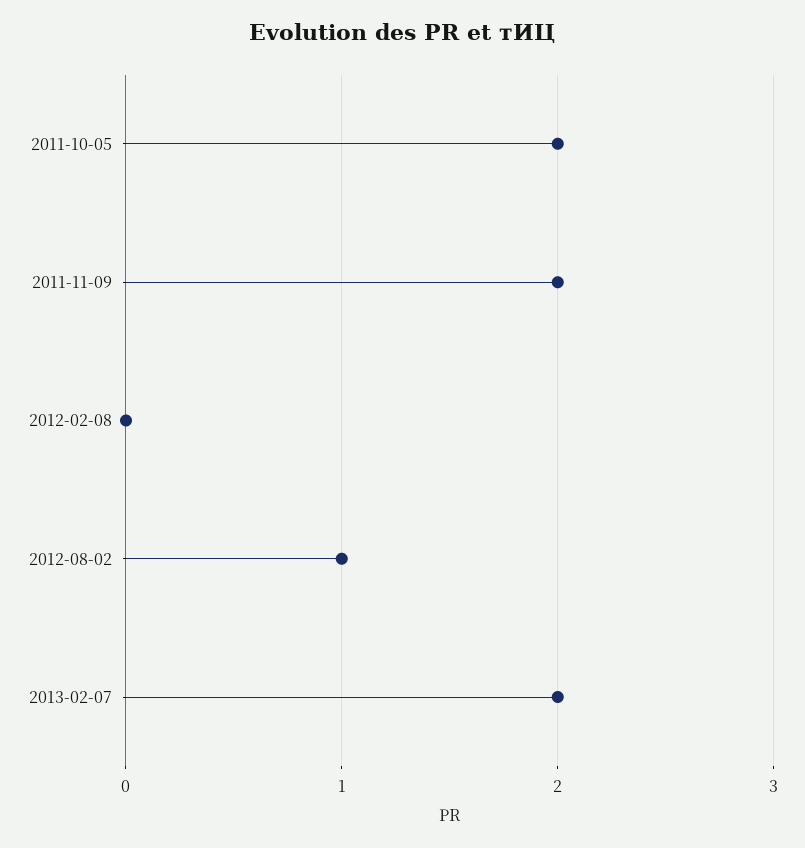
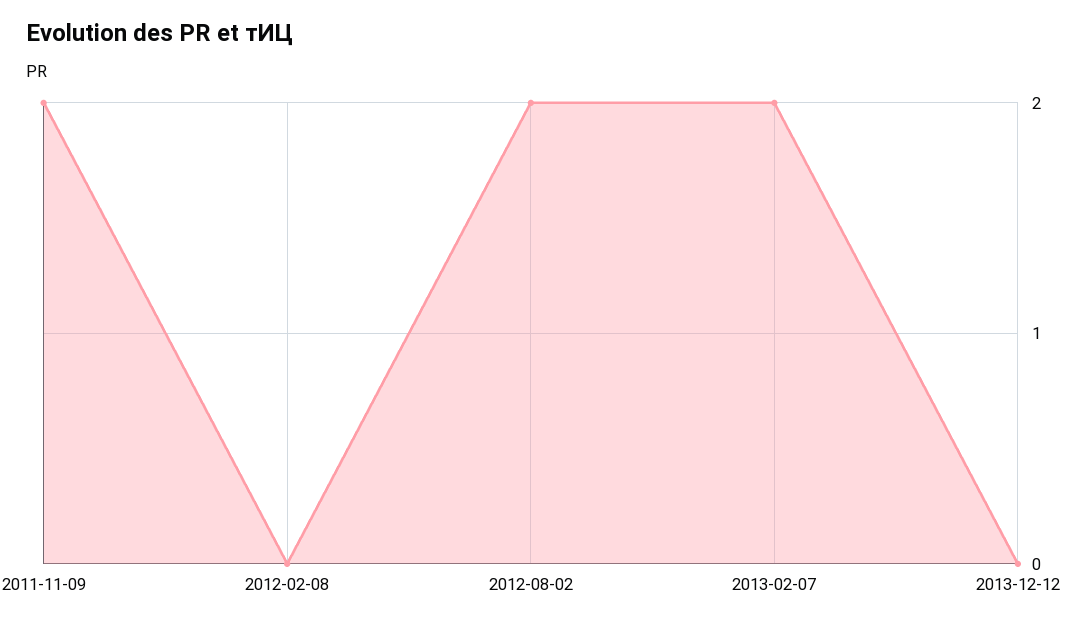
2011-10-05: 2 -> none
2012-08-02: 1 -> 2
2013-12-12: none -> 0

